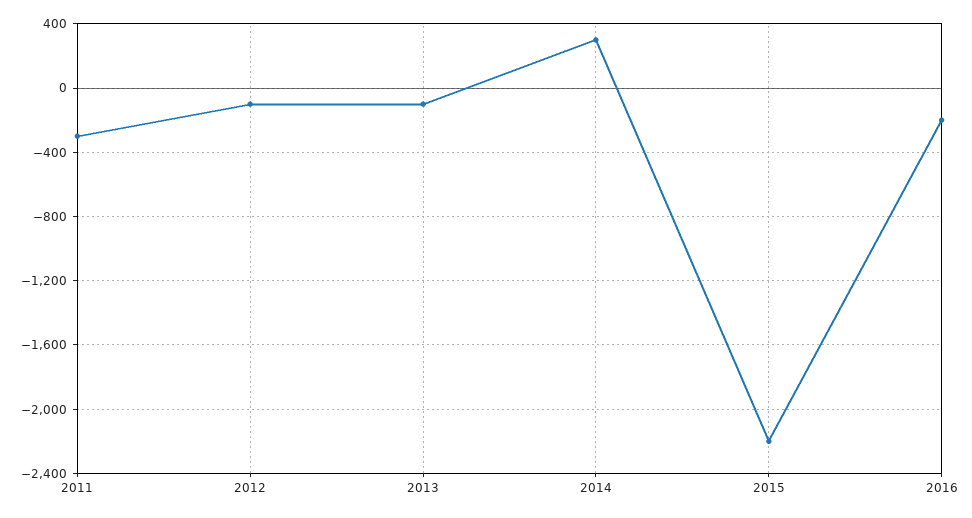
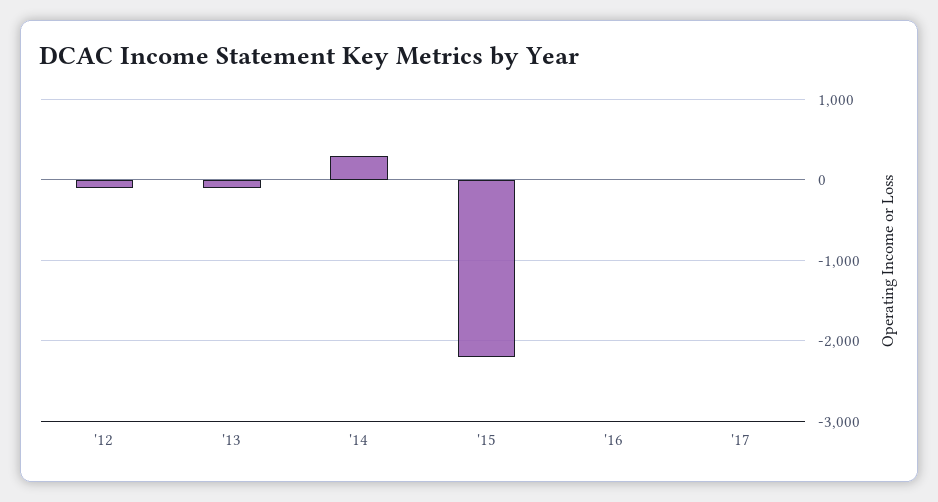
2011: -300 -> none
2016: -200 -> 0
'17: none -> 0

